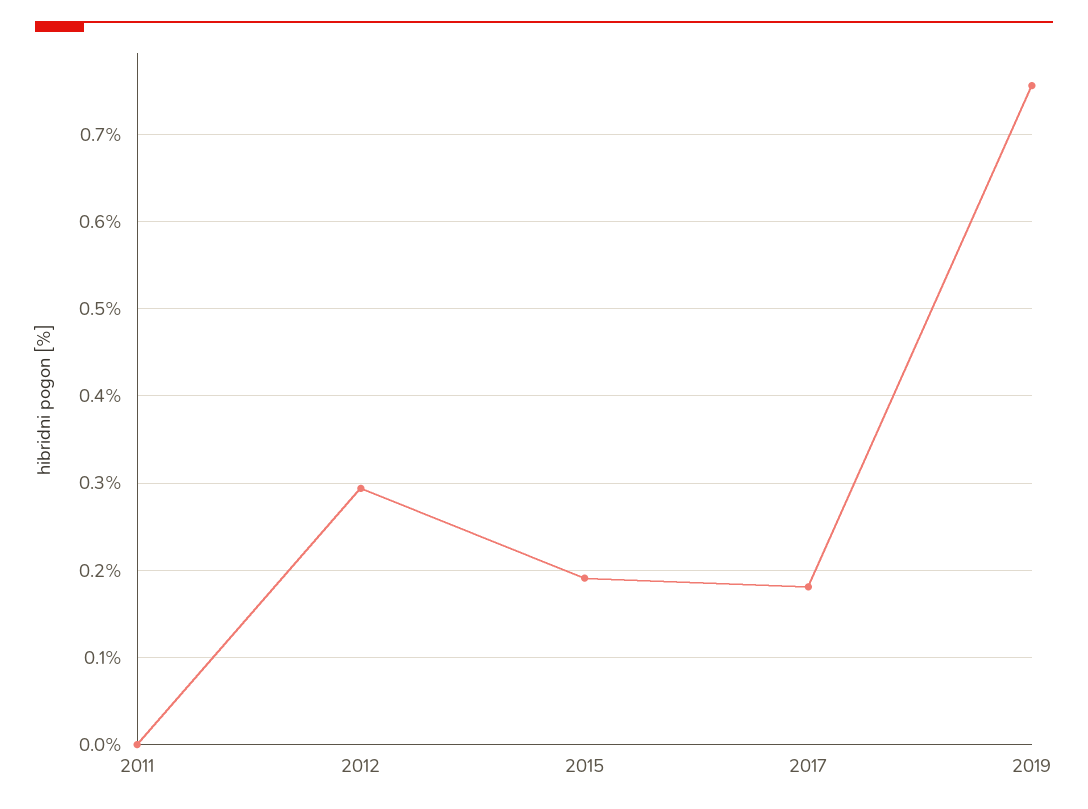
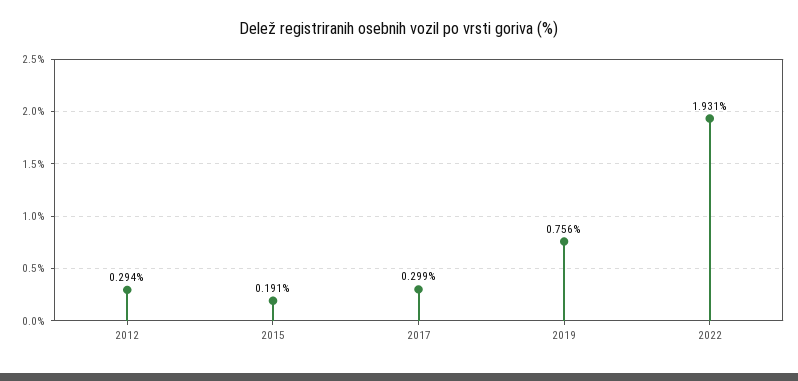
2011: 0 -> none
2017: 0.18 -> 0.299
2022: none -> 1.931

